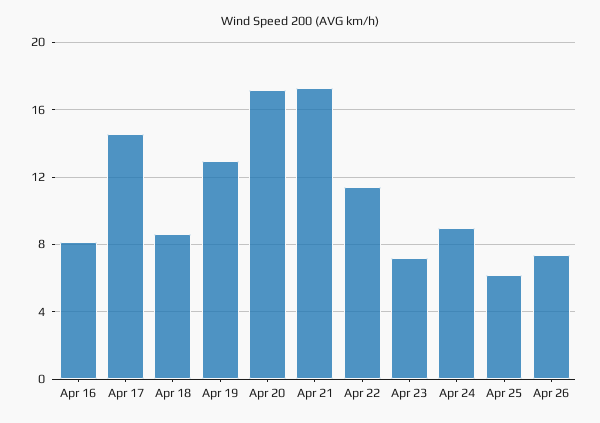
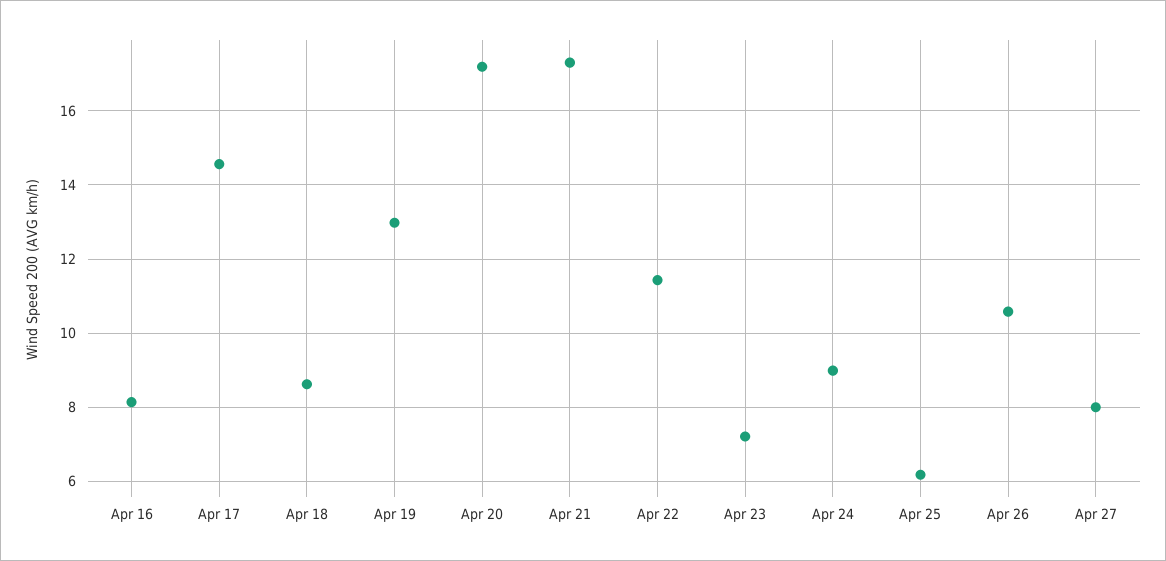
Apr 26: 7.5 -> 10.6
Apr 27: none -> 8

